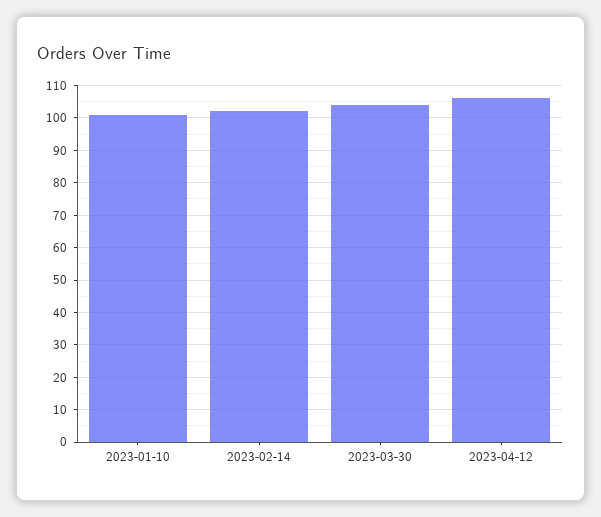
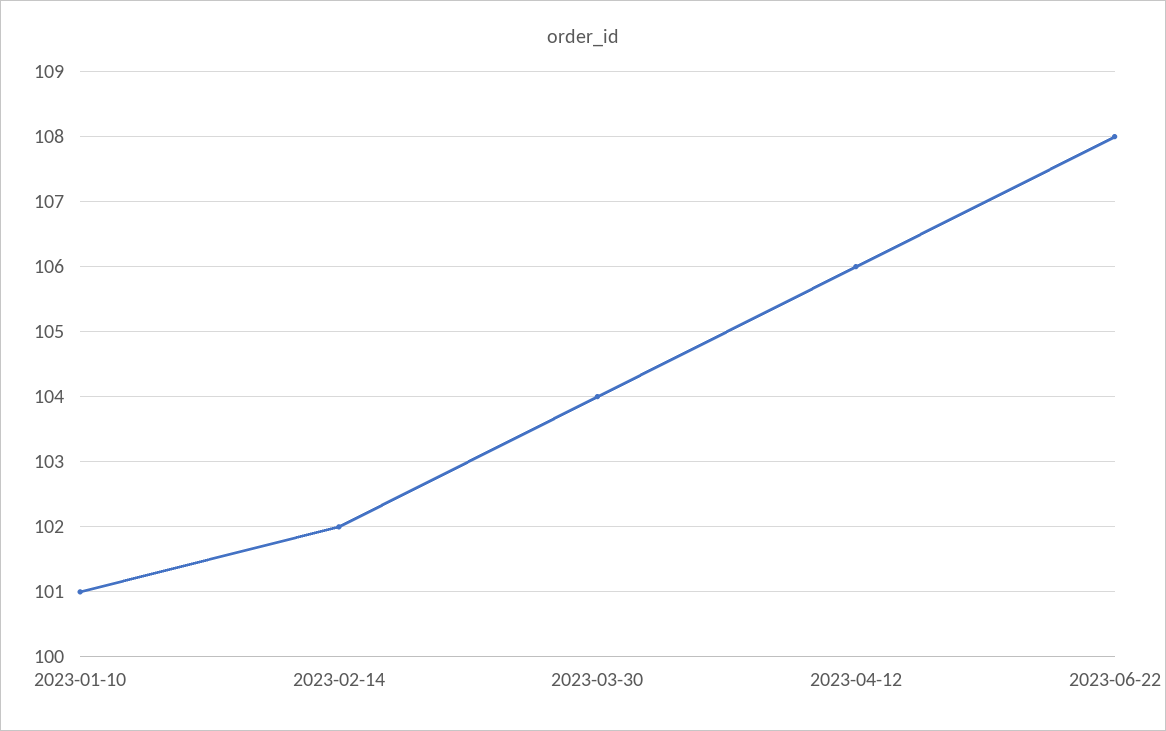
2023-06-22: none -> 108

